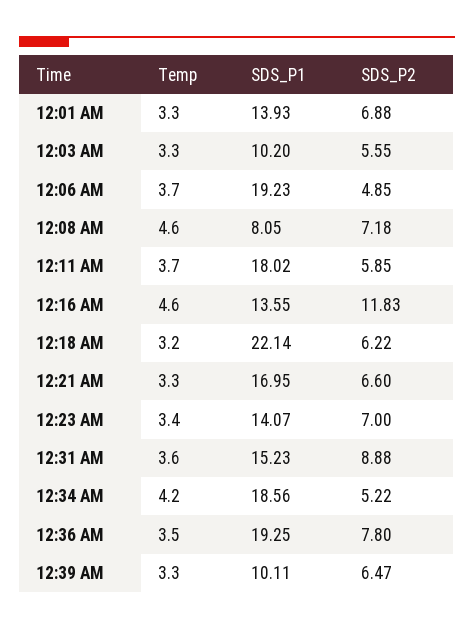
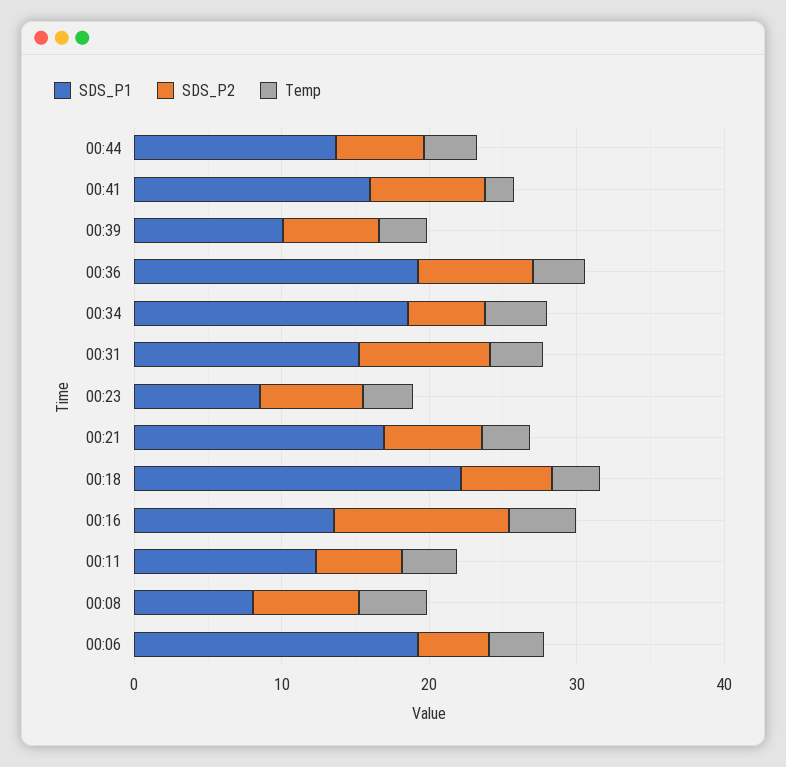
Temp, 12:01 AM: 3.3 -> none
SDS_P1, 12:01 AM: 13.93 -> none
SDS_P2, 12:01 AM: 6.88 -> none
Temp, 12:03 AM: 3.3 -> none
SDS_P1, 12:03 AM: 10.2 -> none
SDS_P2, 12:03 AM: 5.55 -> none
SDS_P1, 12:11 AM: 18.02 -> 12
SDS_P1, 12:23 AM: 14.07 -> 8
SDS_P1, 00:44: none -> 14
SDS_P2, 00:44: none -> 6
Temp, 00:44: none -> 4
SDS_P1, 00:41: none -> 16
SDS_P2, 00:41: none -> 8
Temp, 00:41: none -> 2

